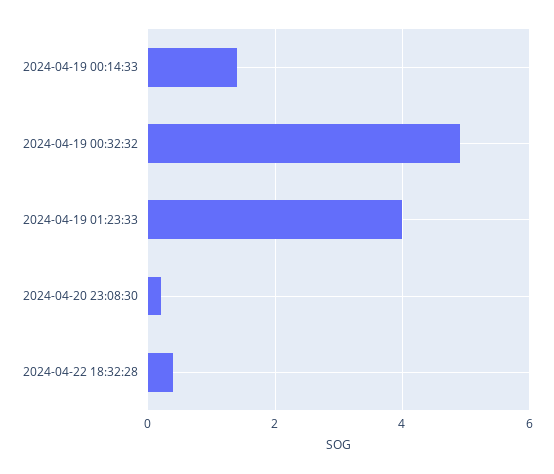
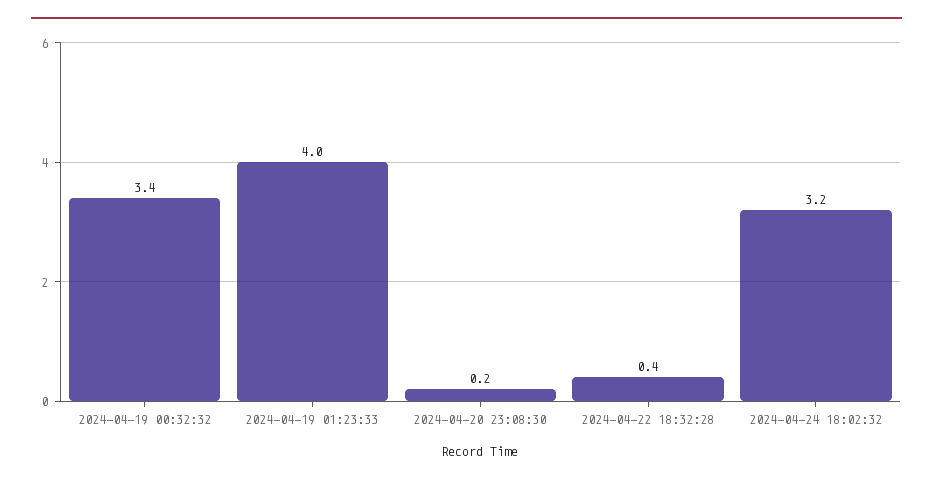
2024-04-19 00:14:33: 1.5 -> none
2024-04-19 00:32:32: 5 -> 3.4
2024-04-24 18:02:32: none -> 3.2

